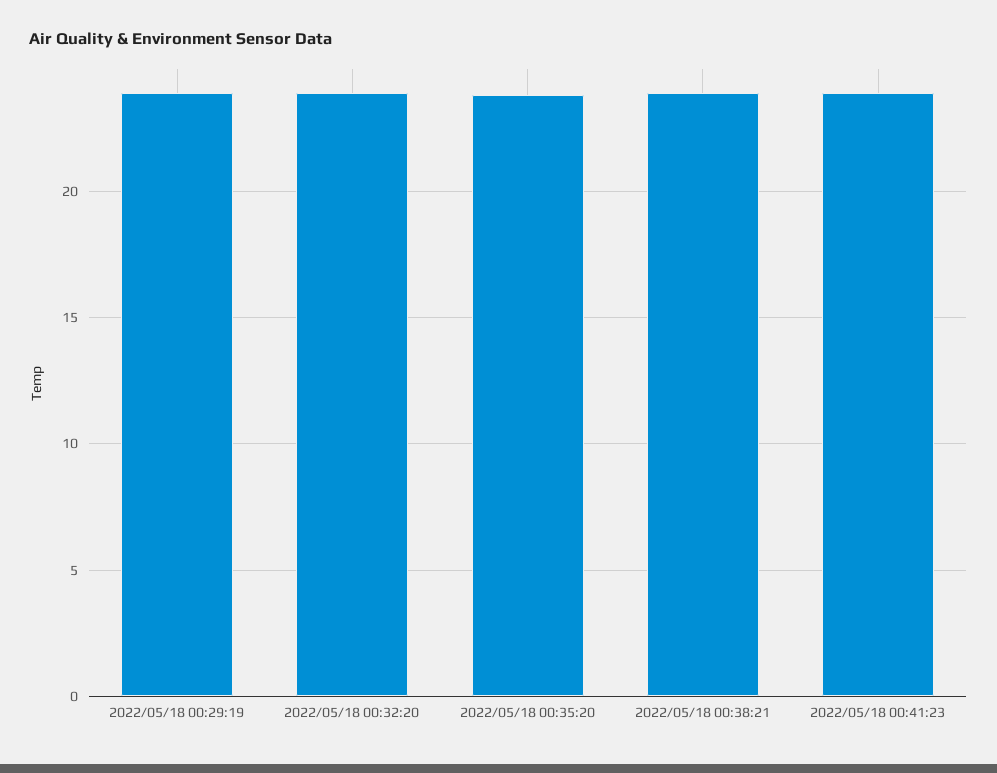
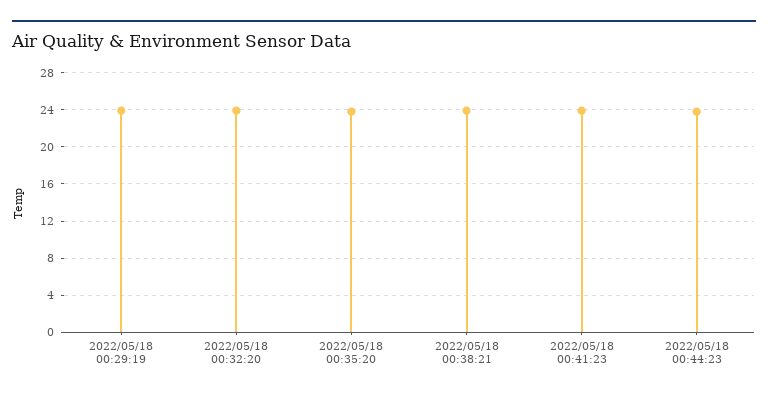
2022/05/18 00:44:23: none -> 24

